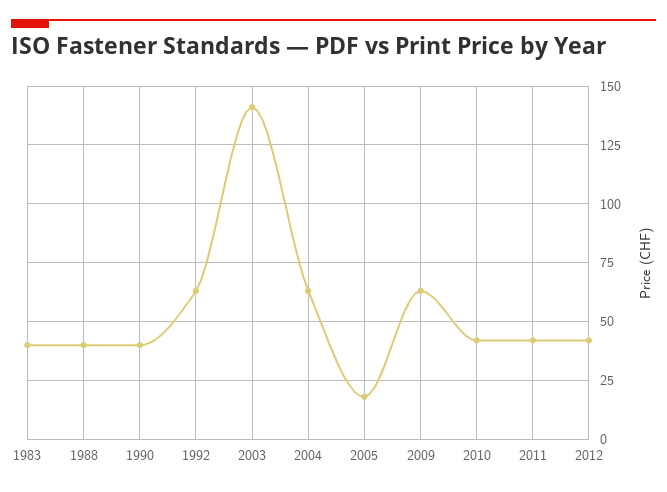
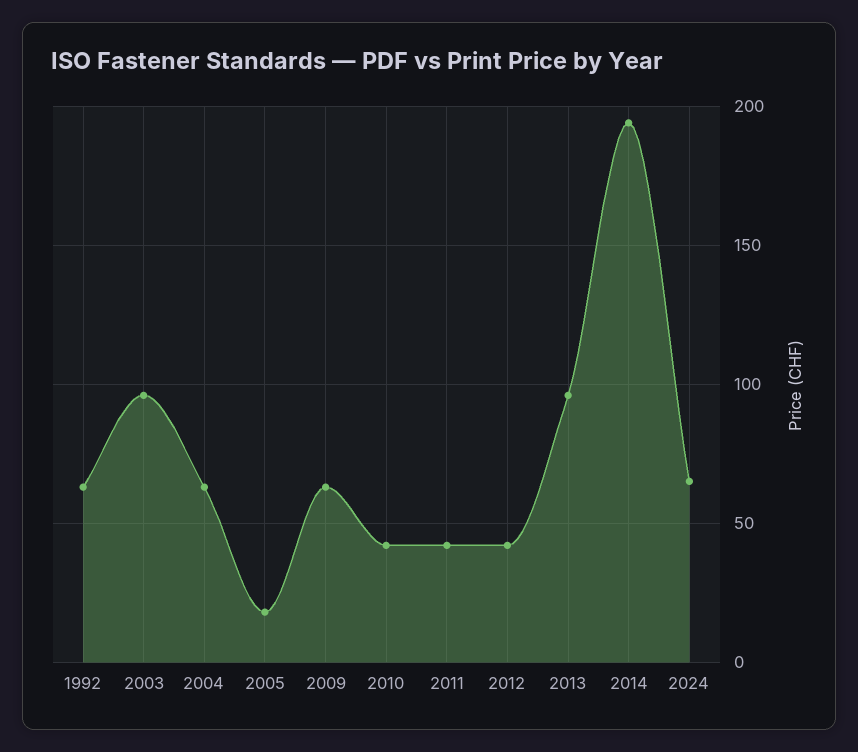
1983: 40 -> none
1988: 40 -> none
1990: 40 -> none
2003: 140 -> 95
2013: none -> 95
2014: none -> 195
2024: none -> 65

